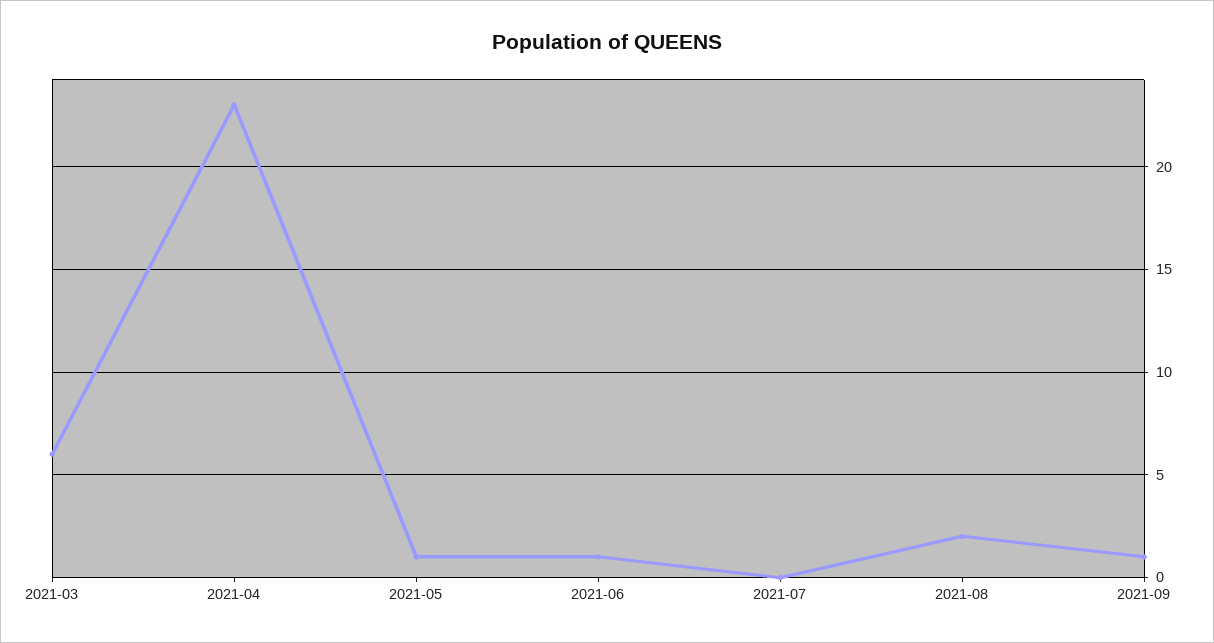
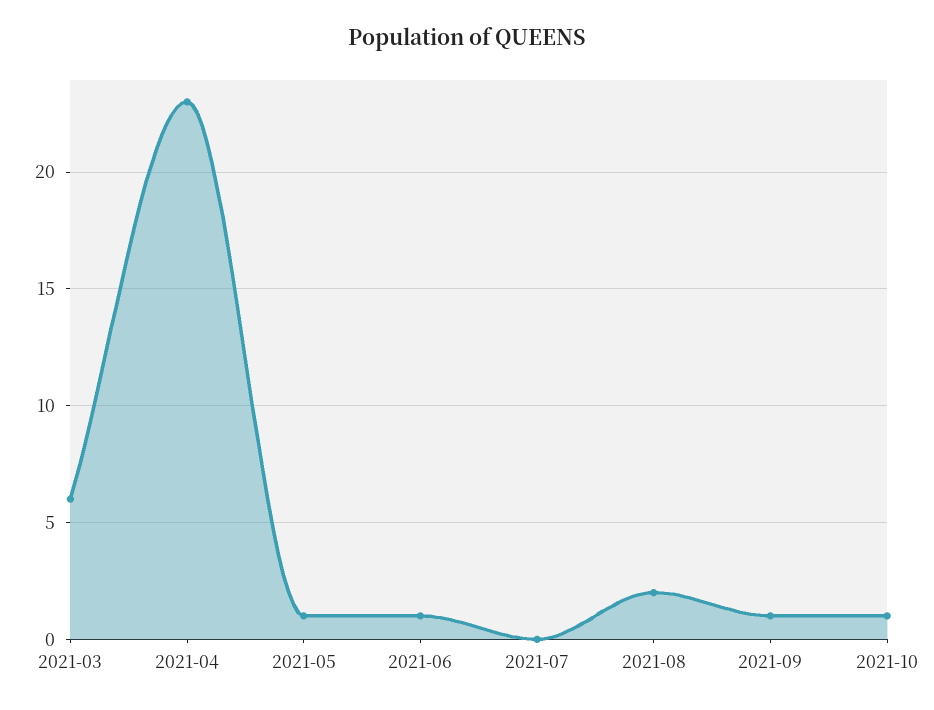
2021-10: none -> 1

